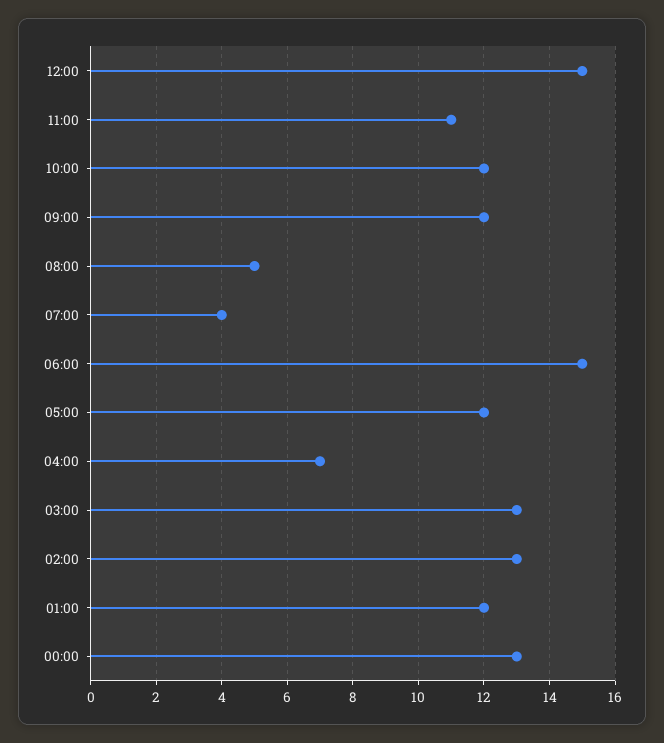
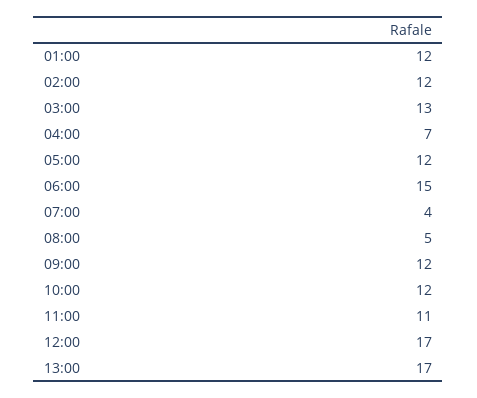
12:00: 15 -> 17
02:00: 13 -> 12
00:00: 13 -> none
13:00: none -> 17

